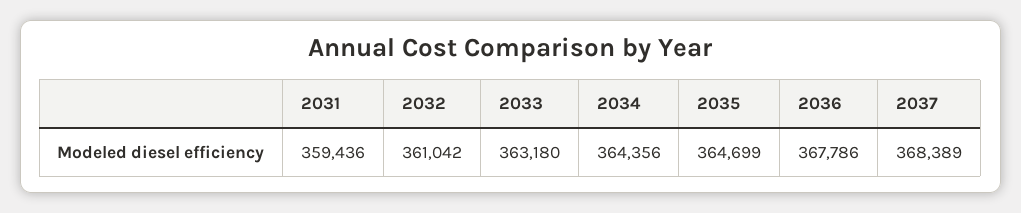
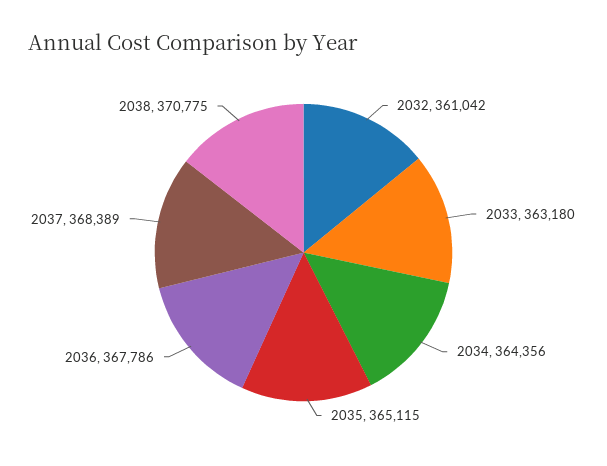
2031: 359436 -> none
2035: 364699 -> 365115
2038: none -> 370775

